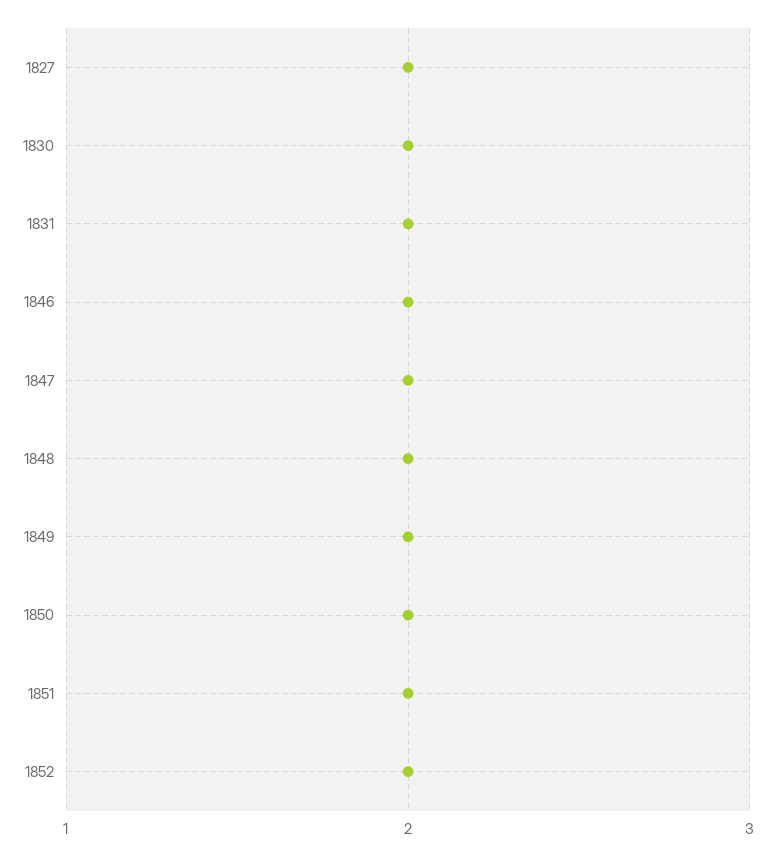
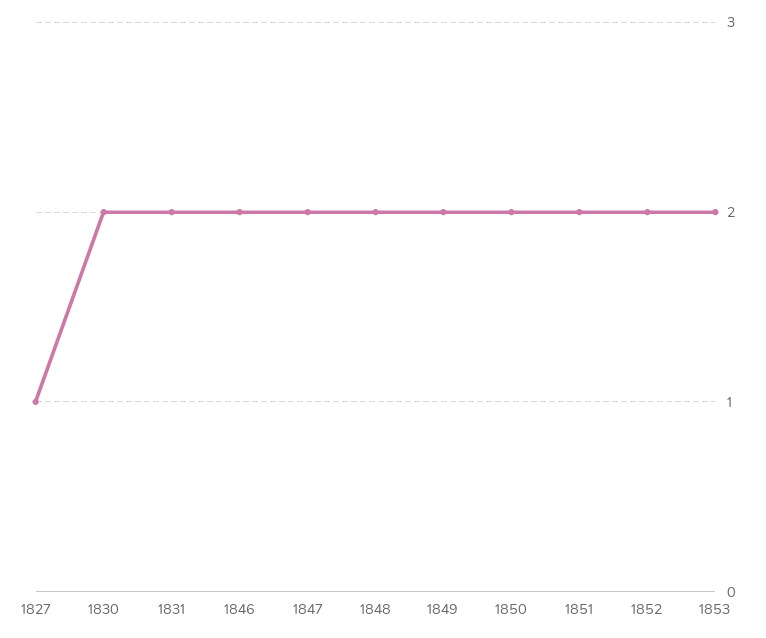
1827: 2 -> 1
1853: none -> 2

